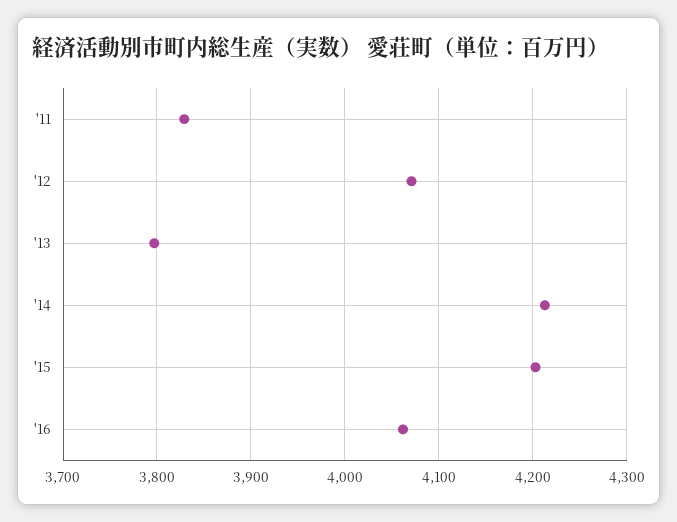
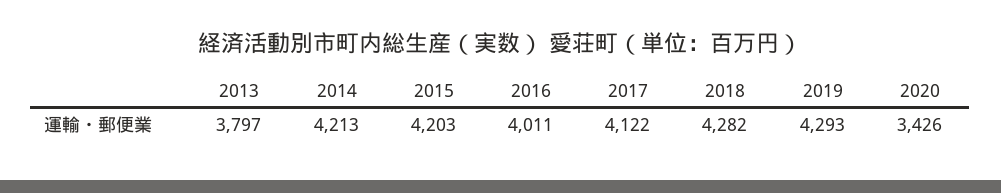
'11: 3830 -> none
'12: 4070 -> none
'16: 4060 -> 4011
2017: none -> 4122
2018: none -> 4282
2019: none -> 4293
2020: none -> 3426

